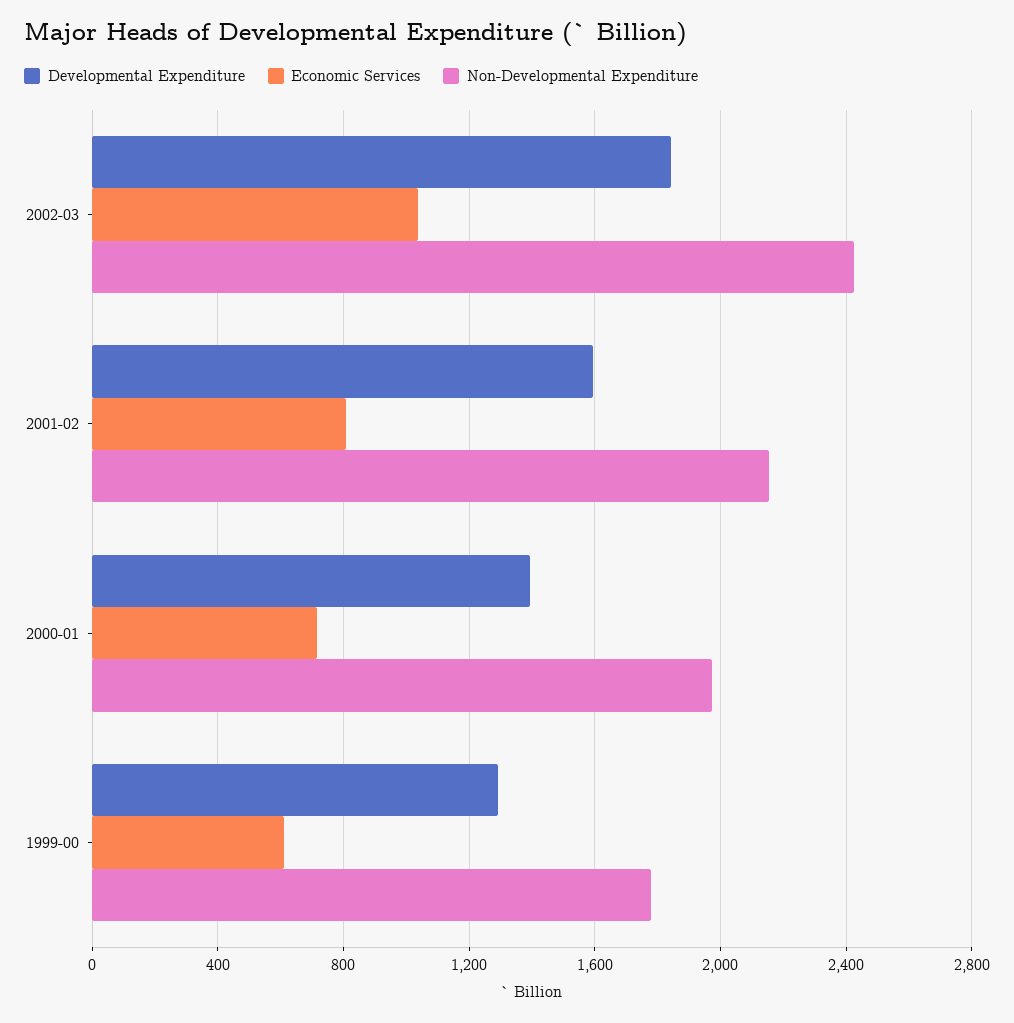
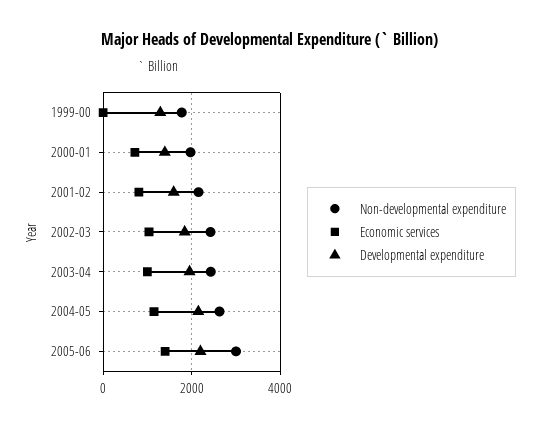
Economic Services, 1999-00: 600 -> 0
Non-Developmental Expenditure, 2003-04: none -> 2400
Economic Services, 2003-04: none -> 1000
Developmental Expenditure, 2003-04: none -> 2000
Non-Developmental Expenditure, 2004-05: none -> 2600
Economic Services, 2004-05: none -> 1200
Developmental Expenditure, 2004-05: none -> 2200
Non-Developmental Expenditure, 2005-06: none -> 3000
Economic Services, 2005-06: none -> 1400
Developmental Expenditure, 2005-06: none -> 2200

